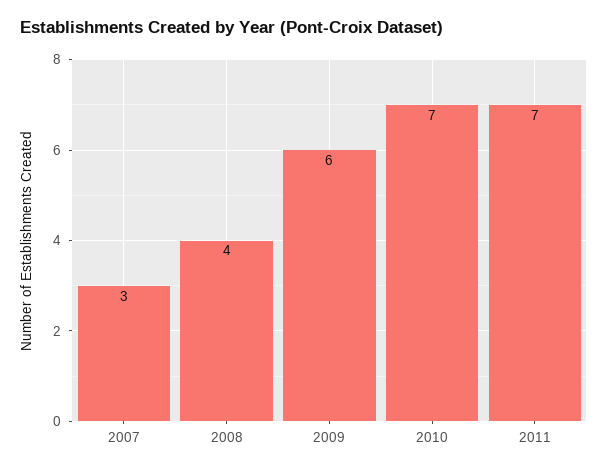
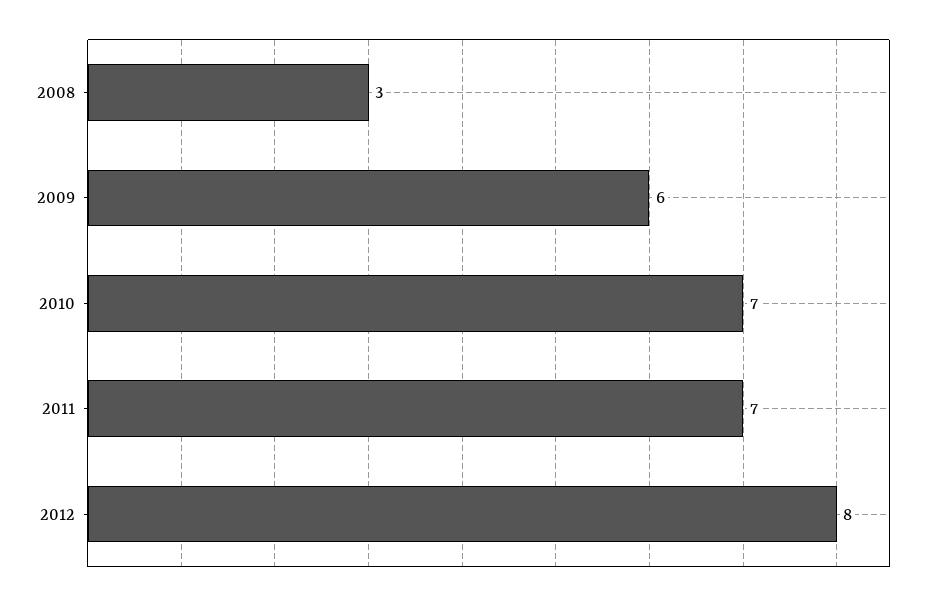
2007: 3 -> none
2008: 4 -> 3
2012: none -> 8

